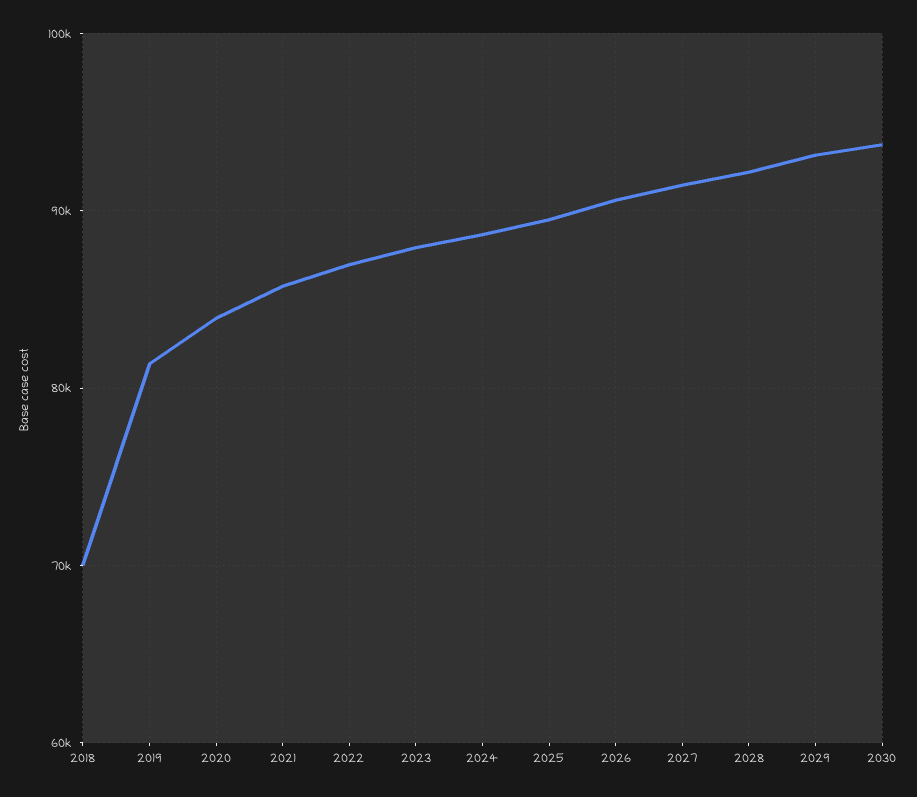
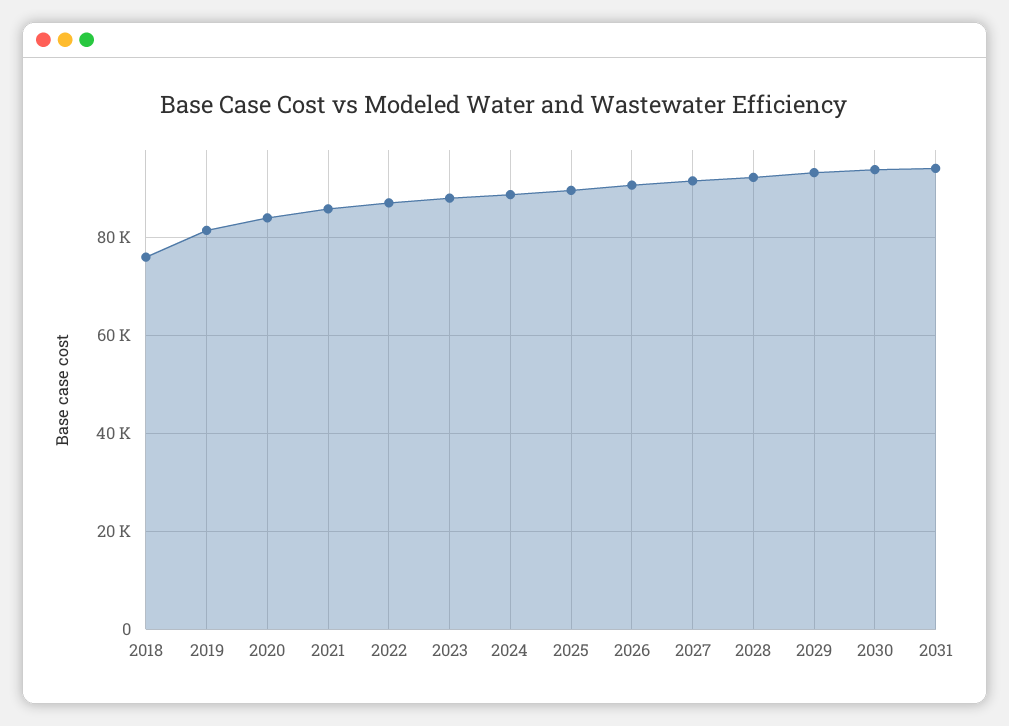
2018: 70000 -> 76000
2031: none -> 94000

